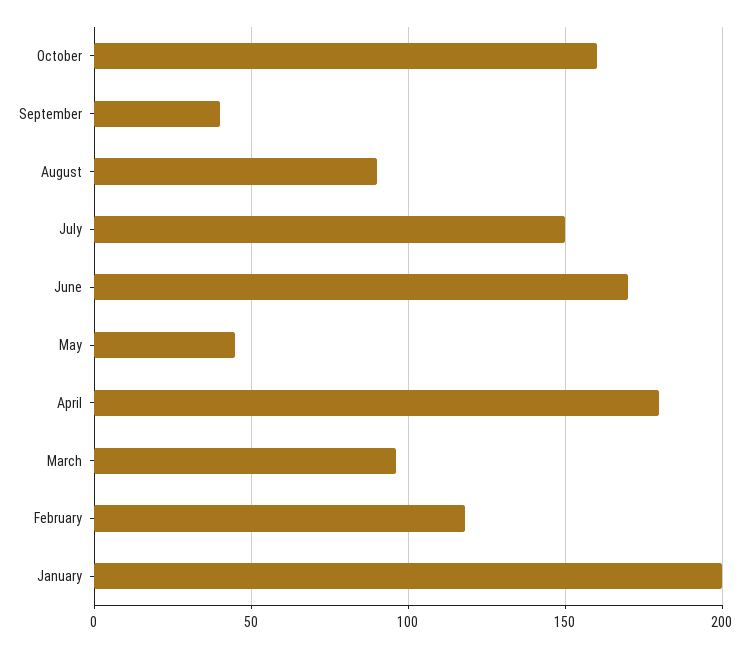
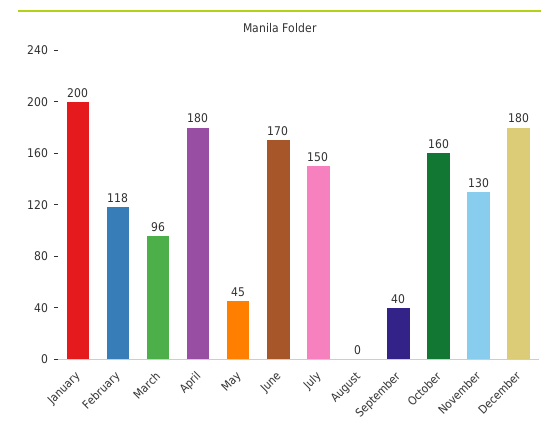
August: 90 -> 0
November: none -> 130
December: none -> 180

